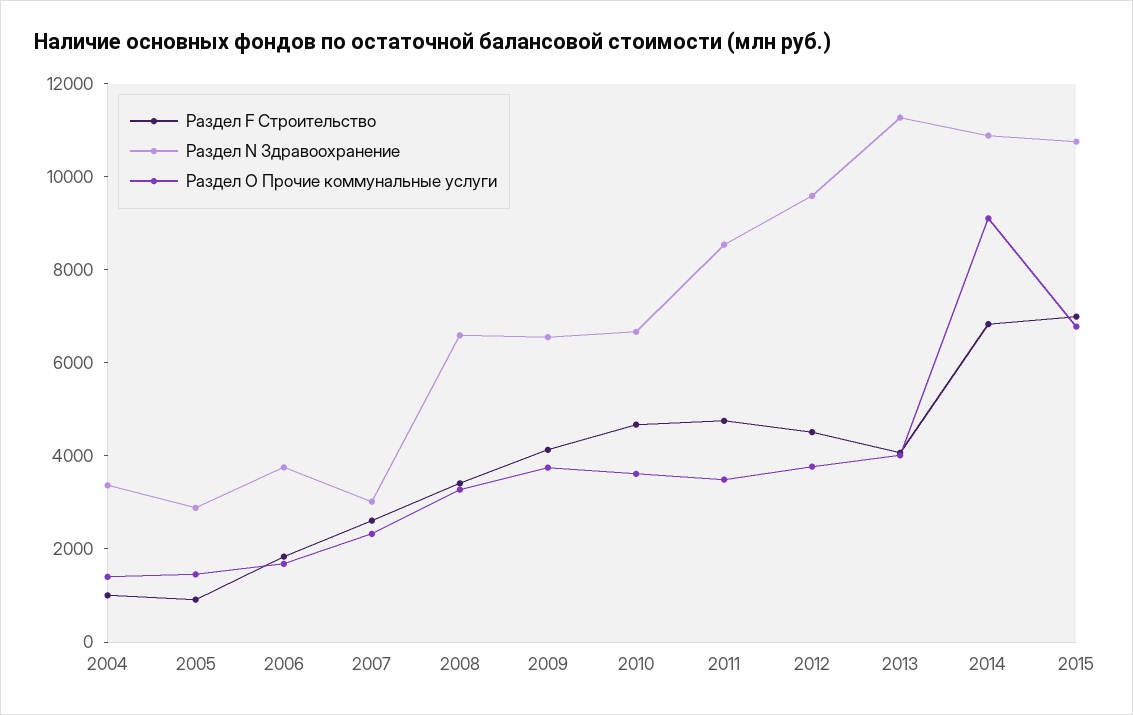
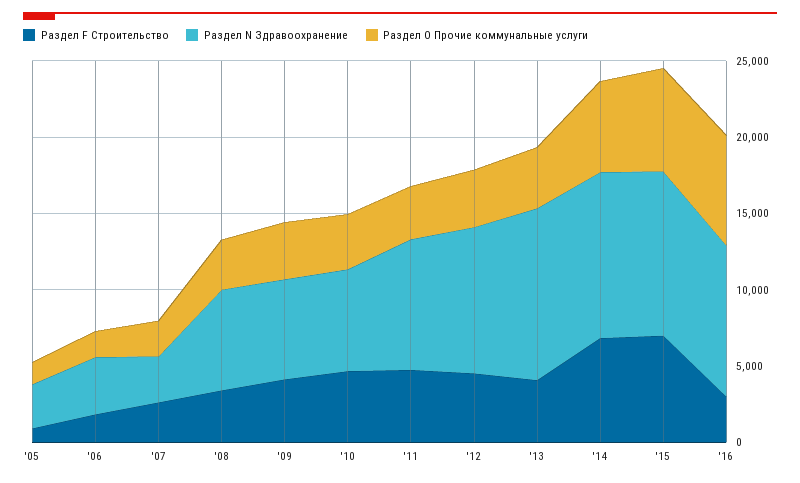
Раздел F Строительство, 2004: 1000 -> none
Раздел N Здравоохранение, 2004: 3500 -> none
Раздел O Прочие коммунальные услуги, 2004: 1500 -> none
Раздел O Прочие коммунальные услуги, 2014: 9000 -> 6000
Раздел F Строительство, '16: none -> 3000
Раздел N Здравоохранение, '16: none -> 10000
Раздел O Прочие коммунальные услуги, '16: none -> 7000

